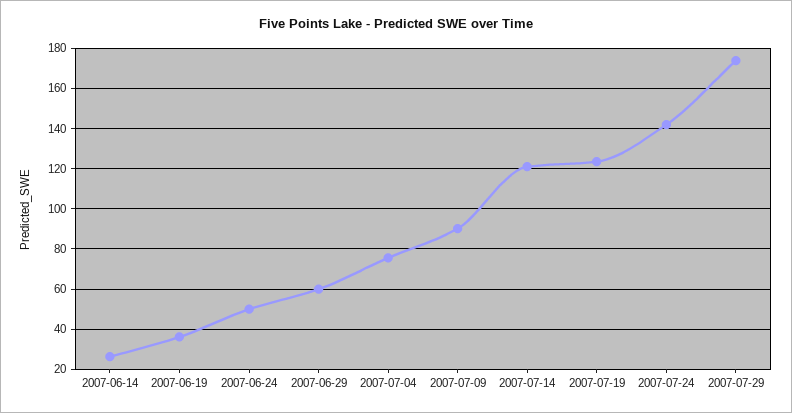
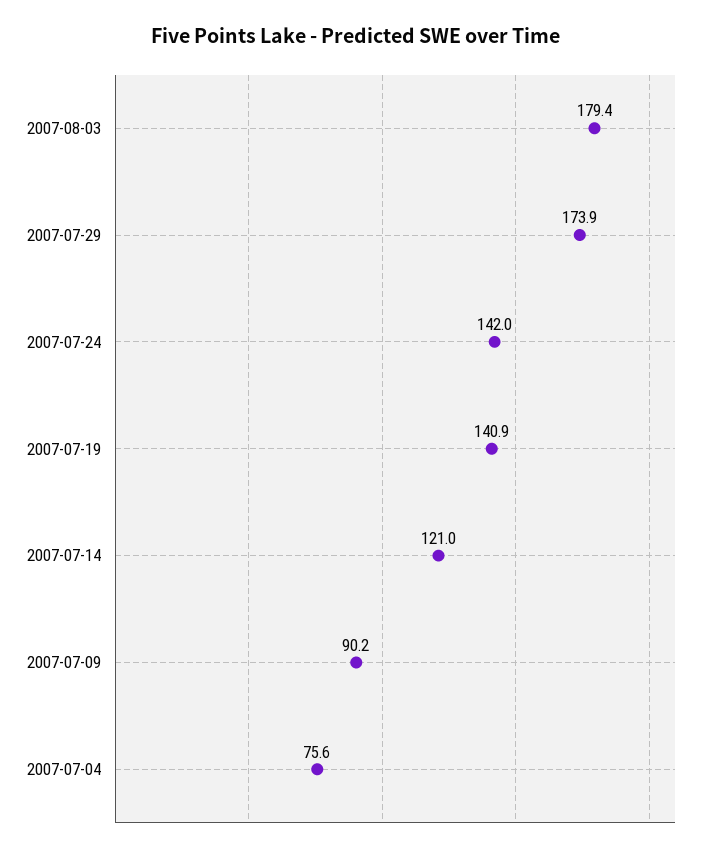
2007-06-14: 25 -> none
2007-06-19: 35 -> none
2007-06-24: 50 -> none
2007-06-29: 60 -> none
2007-07-19: 125 -> 140.9
2007-08-03: none -> 179.4

